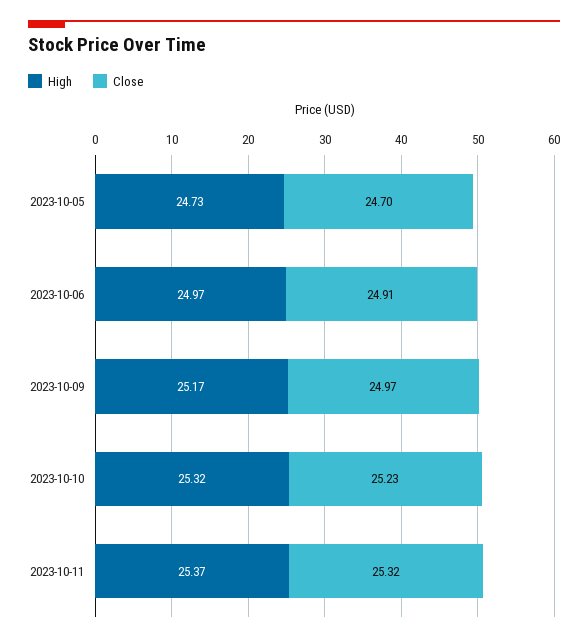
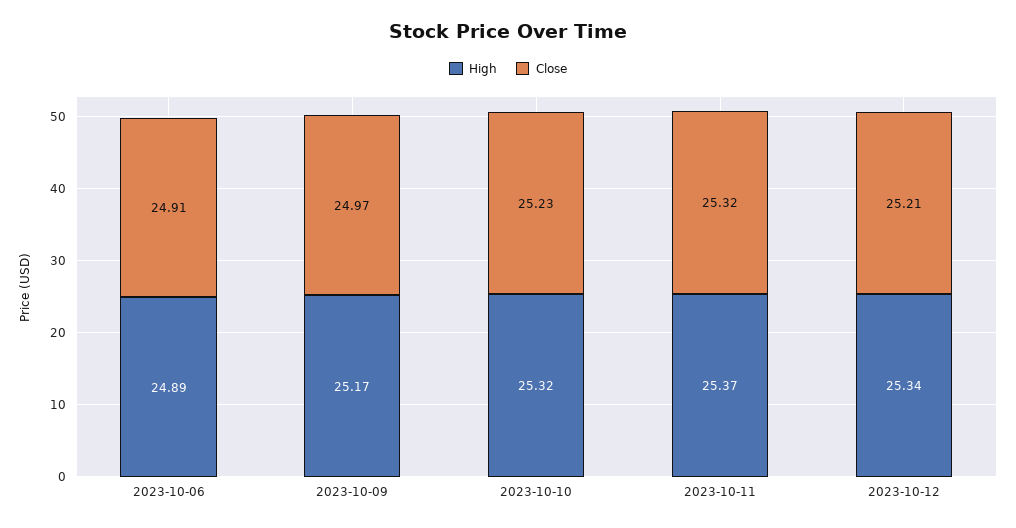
High, 2023-10-05: 24.73 -> none
Close, 2023-10-05: 24.7 -> none
High, 2023-10-06: 24.97 -> 24.89
High, 2023-10-12: none -> 25.34
Close, 2023-10-12: none -> 25.21

